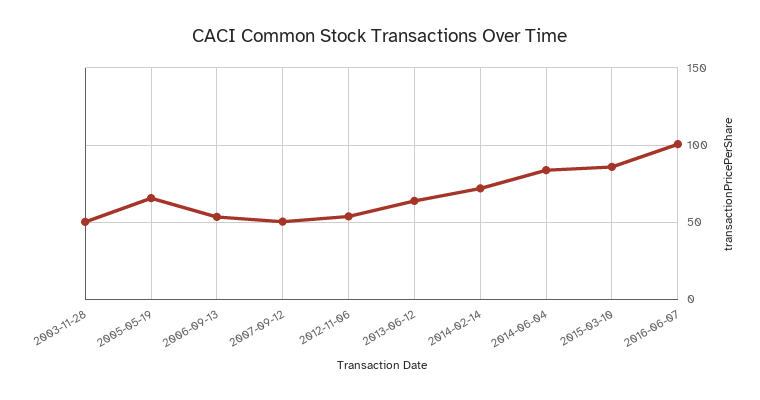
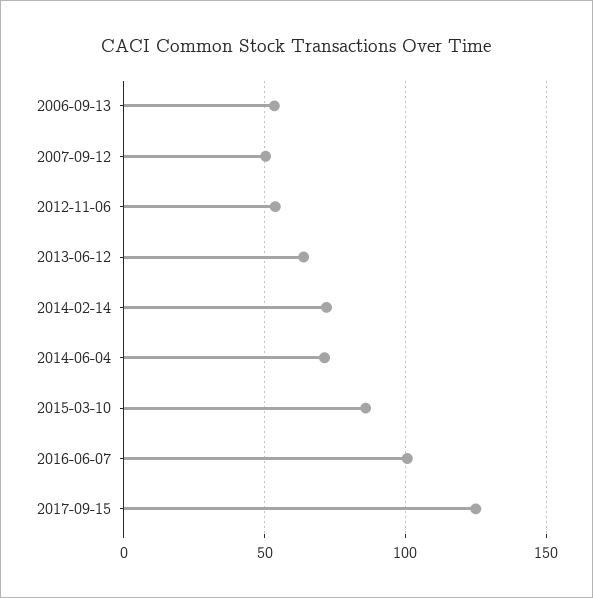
2003-11-28: 50 -> none
2005-05-19: 65 -> none
2014-06-04: 85 -> 70
2017-09-15: none -> 125

